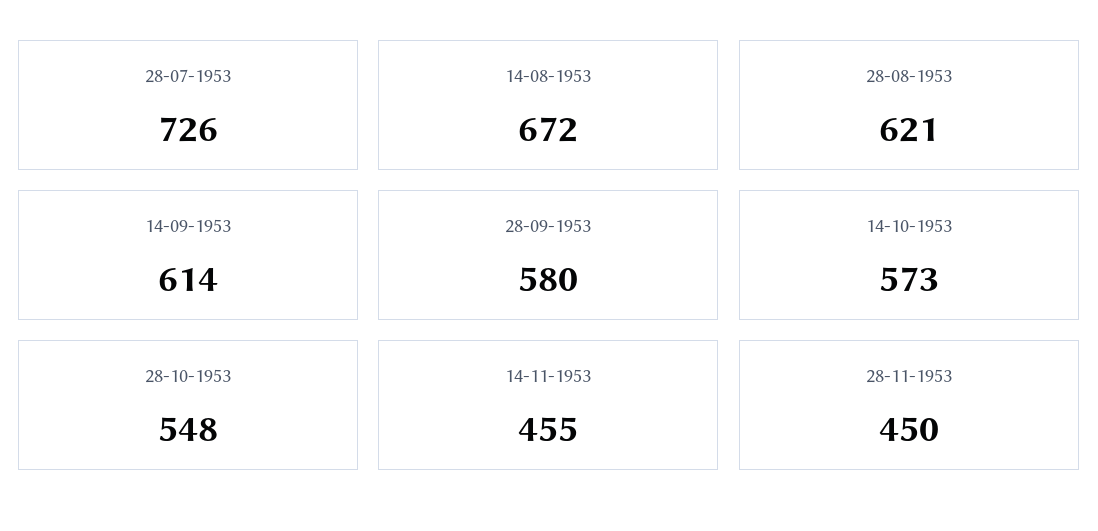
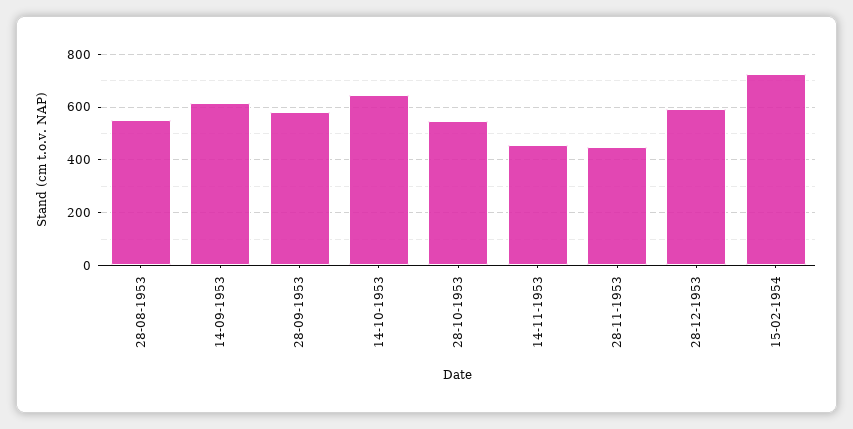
28-07-1953: 726 -> none
14-08-1953: 672 -> none
28-08-1953: 621 -> 550
14-10-1953: 573 -> 650
28-12-1953: none -> 600
15-02-1954: none -> 725

